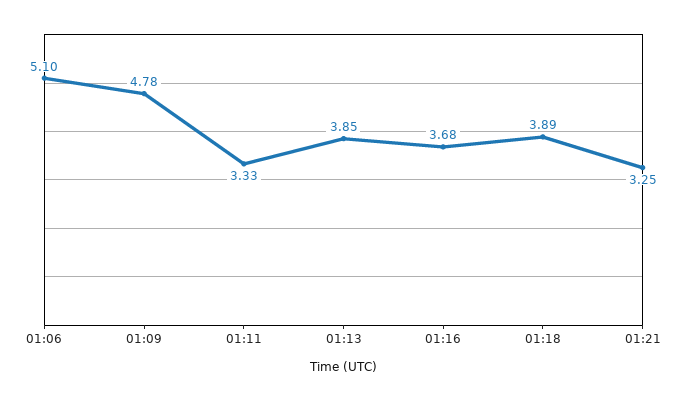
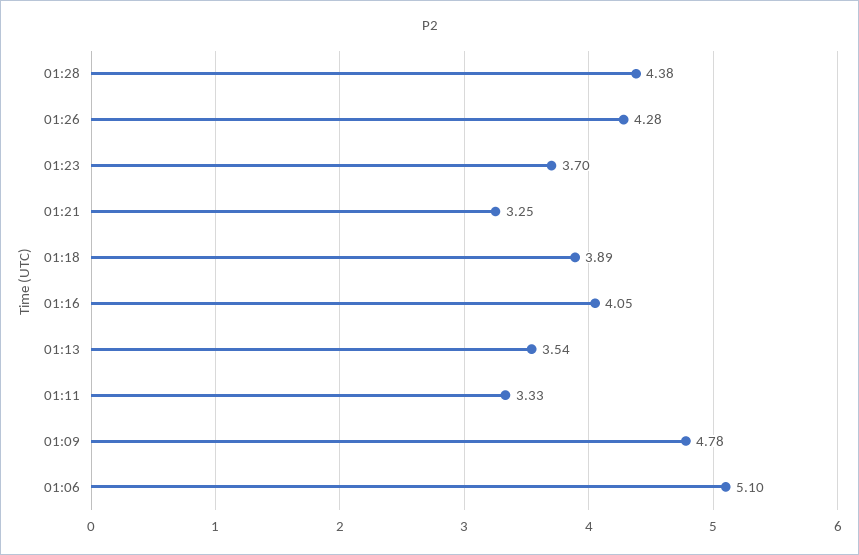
01:13: 3.85 -> 3.54
01:16: 3.68 -> 4.05
01:28: none -> 4.38
01:26: none -> 4.28
01:23: none -> 3.7

